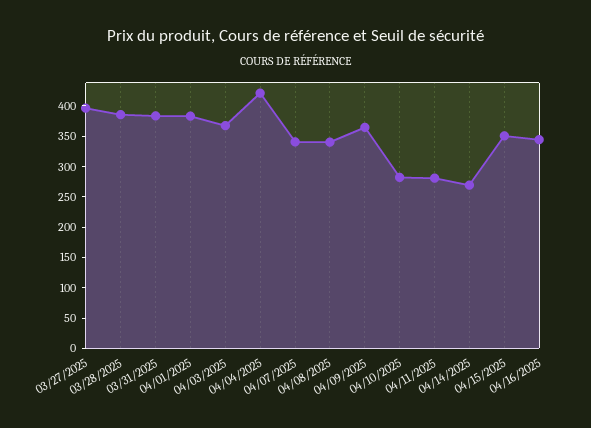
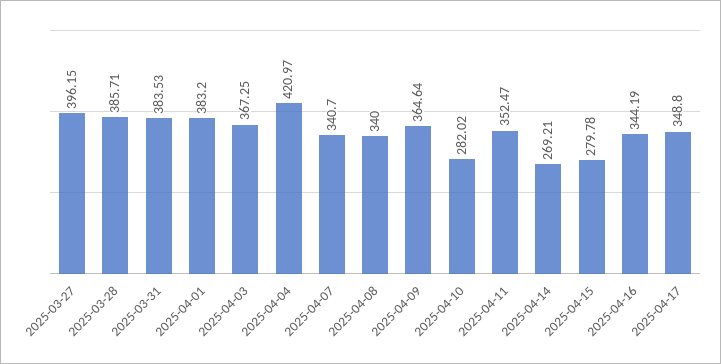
04/11/2025: 275 -> 352.47
04/15/2025: 350 -> 279.78
2025-04-17: none -> 348.8

